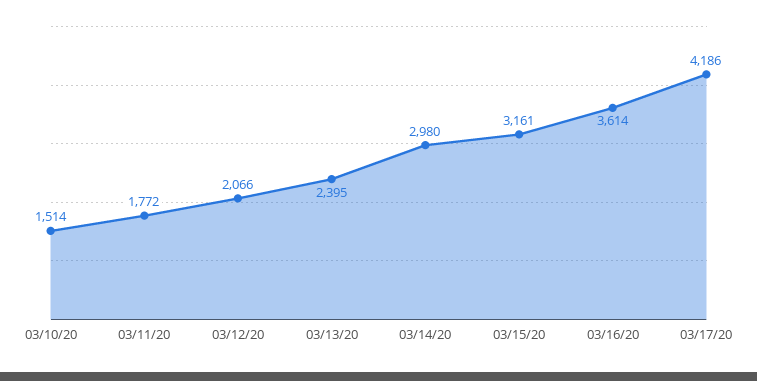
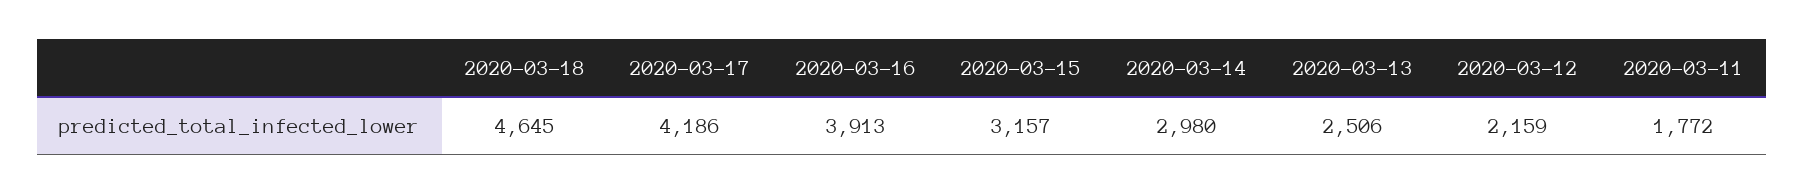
03/10/20: 1514 -> none
03/12/20: 2066 -> 2159
03/13/20: 2395 -> 2506
03/15/20: 3161 -> 3157
03/16/20: 3614 -> 3913
2020-03-18: none -> 4645

